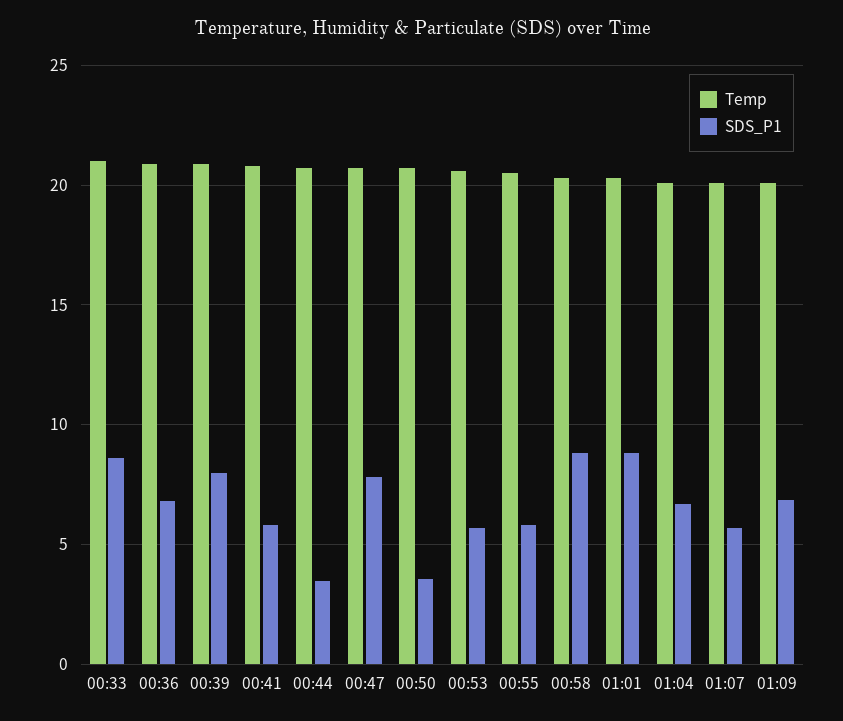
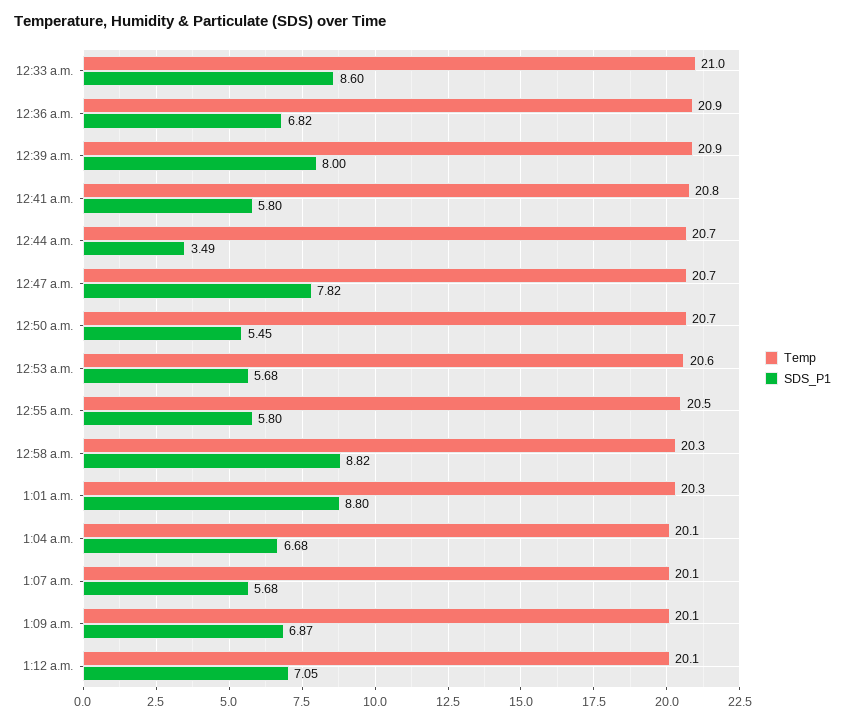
SDS_P1, 00:50: 3.5 -> 5.45
Temp, 1:12 a.m.: none -> 20.1
SDS_P1, 1:12 a.m.: none -> 7.05

